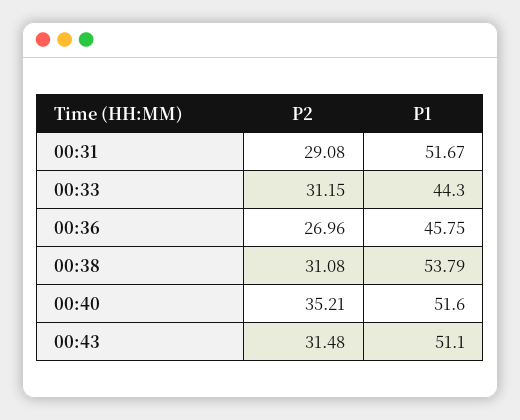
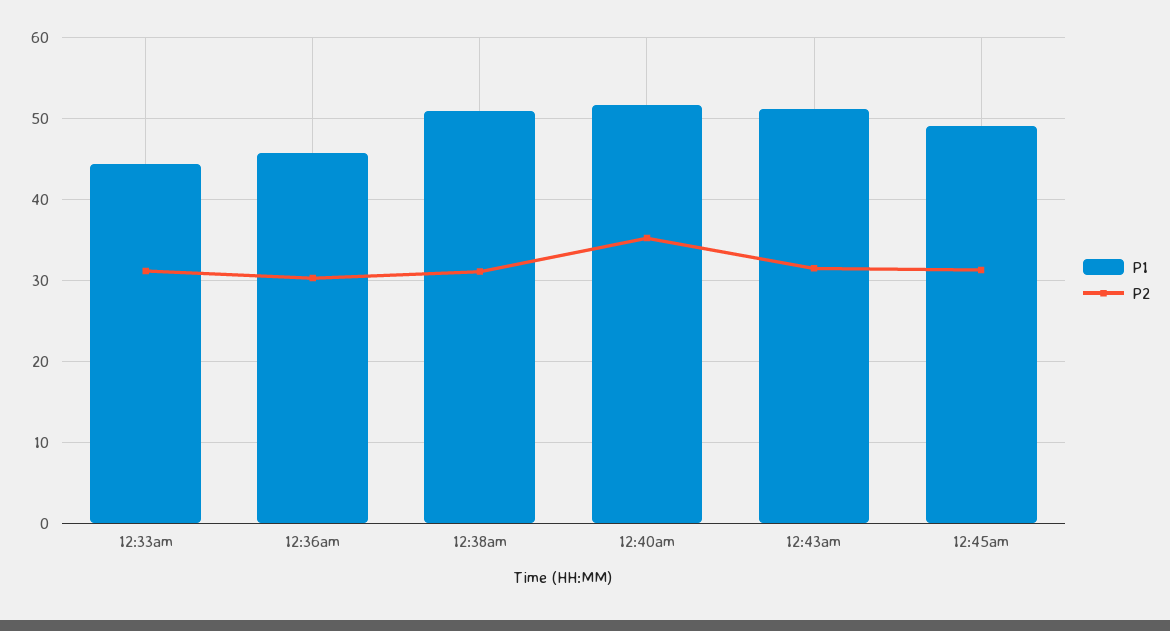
P2, 00:31: 29.08 -> none
P1, 00:31: 51.67 -> none
P2, 00:36: 26.96 -> 30
P1, 00:38: 53.79 -> 51
P1, 12:45am: none -> 49
P2, 12:45am: none -> 31

